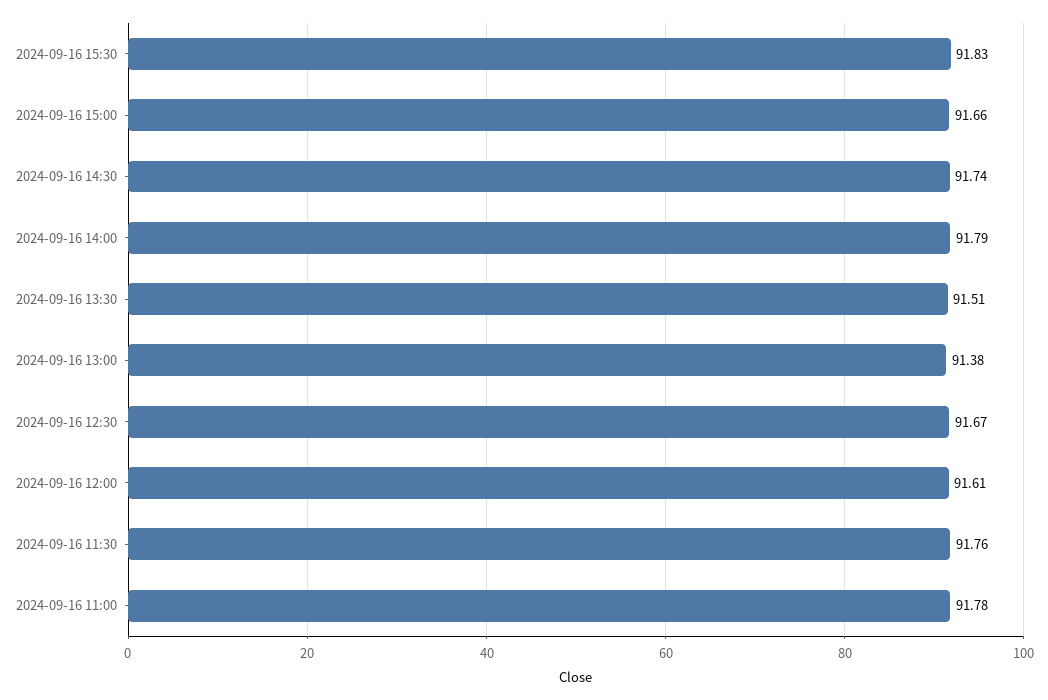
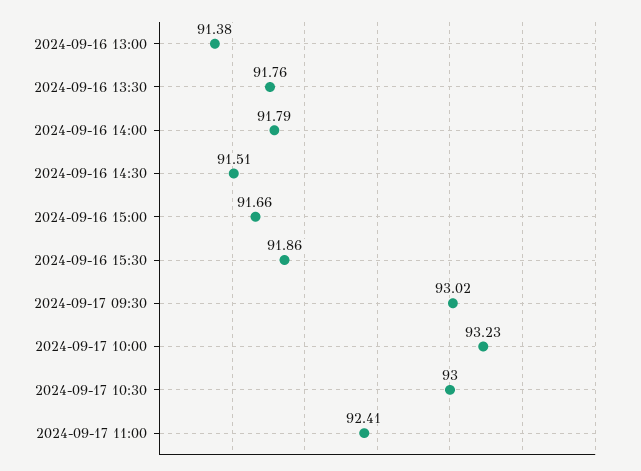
2024-09-16 15:30: 91.83 -> 91.86
2024-09-16 14:30: 91.74 -> 91.51
2024-09-16 13:30: 91.51 -> 91.76
2024-09-16 12:30: 91.67 -> none
2024-09-16 12:00: 91.61 -> none
2024-09-16 11:30: 91.76 -> none
2024-09-16 11:00: 91.78 -> none
2024-09-17 09:30: none -> 93.02
2024-09-17 10:00: none -> 93.23
2024-09-17 10:30: none -> 93
2024-09-17 11:00: none -> 92.41

